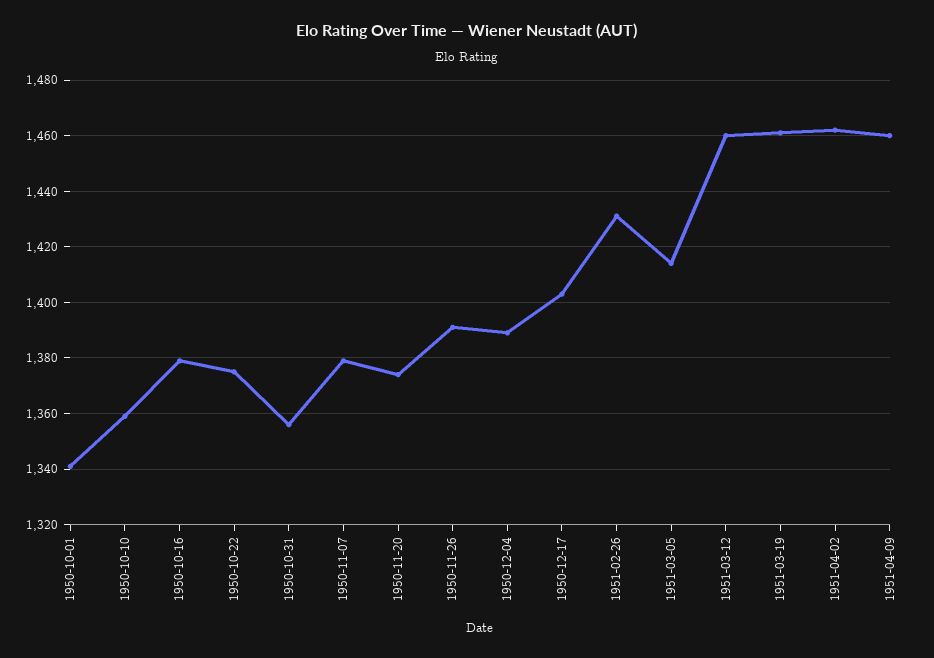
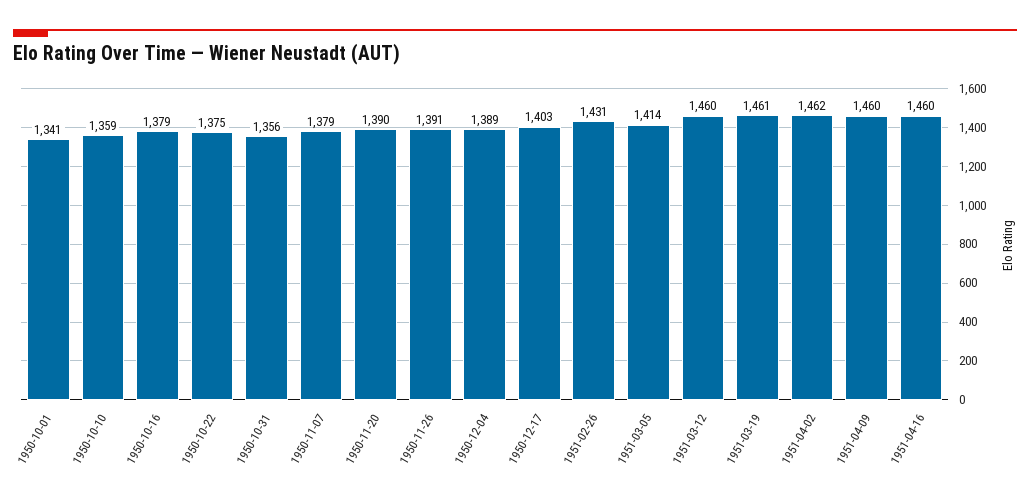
1950-11-20: 1375 -> 1390
1951-04-16: none -> 1460

